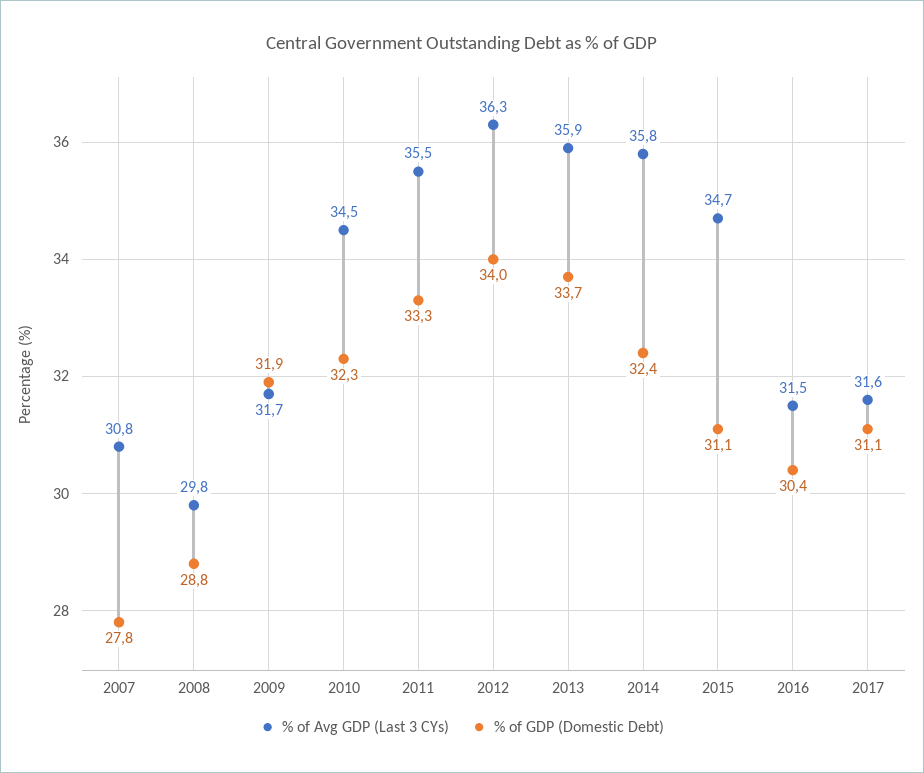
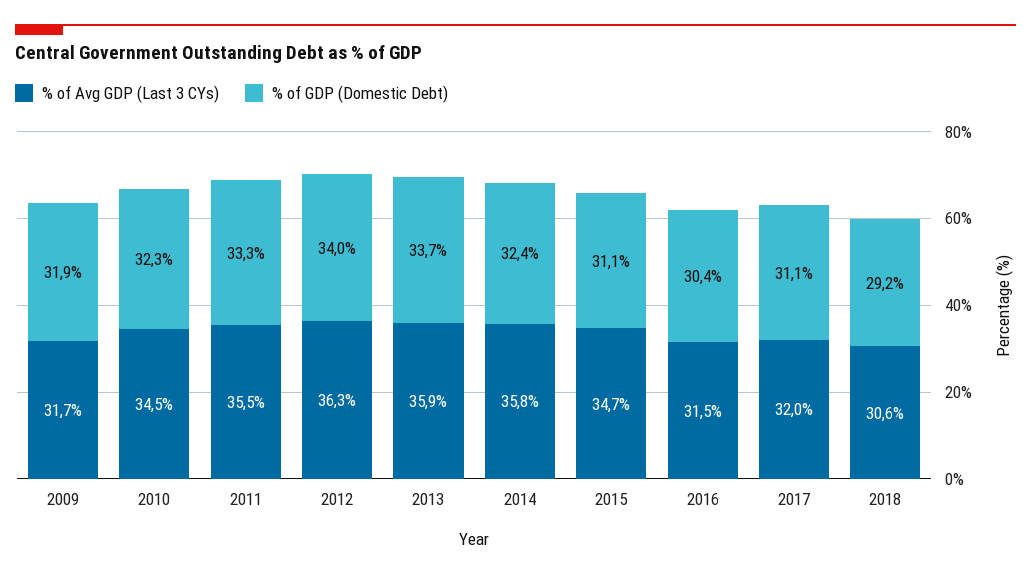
% of Avg GDP (Last 3 CYs), 2007: 30.8 -> none
% of GDP (Domestic Debt), 2007: 27.8 -> none
% of Avg GDP (Last 3 CYs), 2008: 29.8 -> none
% of GDP (Domestic Debt), 2008: 28.8 -> none
% of Avg GDP (Last 3 CYs), 2017: 31.6 -> 32
% of Avg GDP (Last 3 CYs), 2018: none -> 30.6
% of GDP (Domestic Debt), 2018: none -> 29.2

